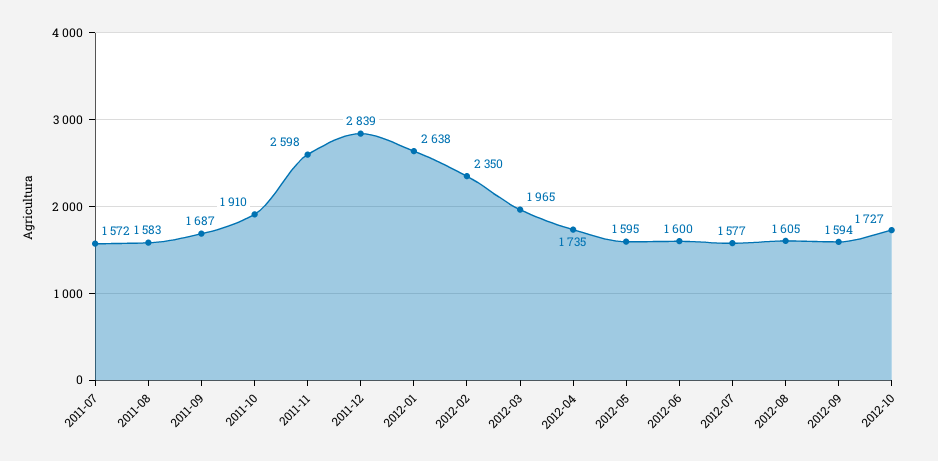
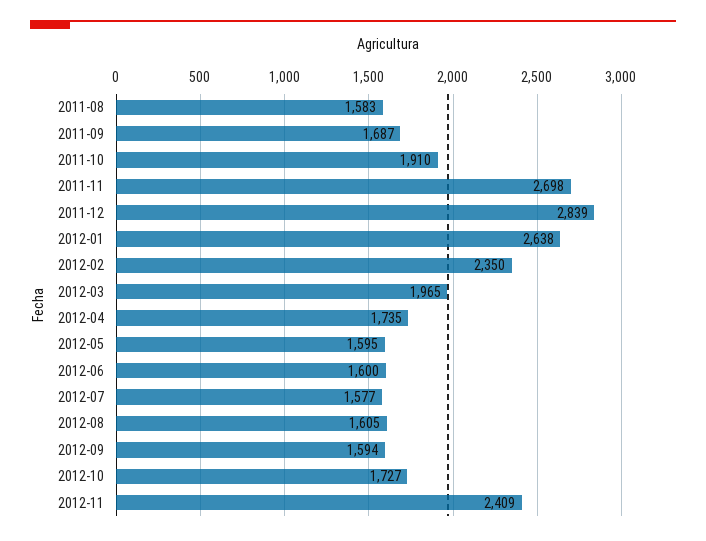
2011-07: 1572 -> none
2011-11: 2598 -> 2698
2012-11: none -> 2409

